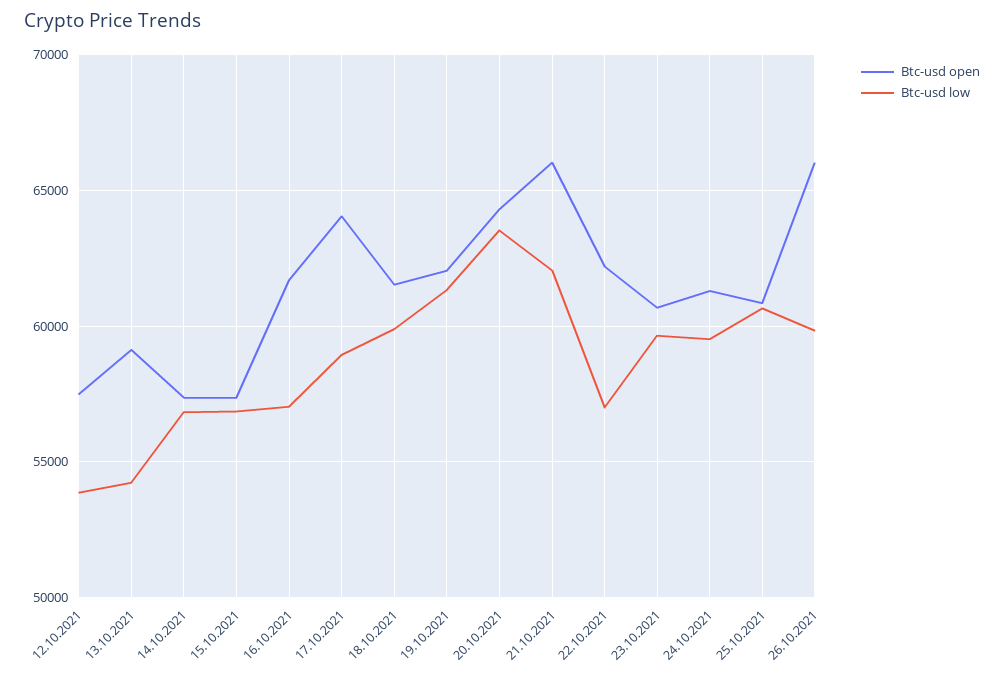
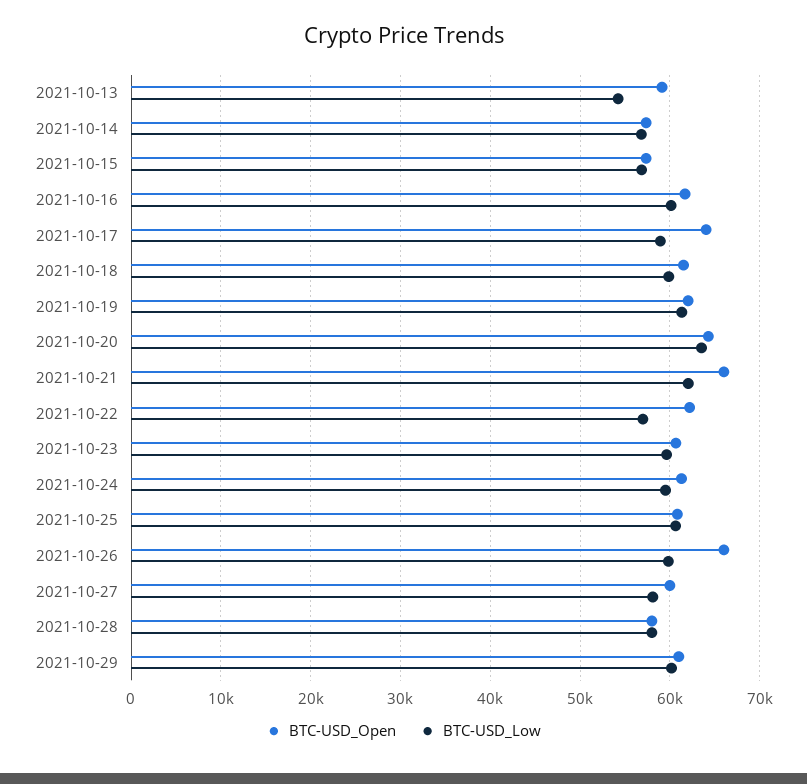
Btc-usd open, 12.10.2021: 57500 -> none
Btc-usd low, 12.10.2021: 54000 -> none
Btc-usd low, 16.10.2021: 57000 -> 60000
Btc-usd open, 2021-10-27: none -> 60000
Btc-usd low, 2021-10-27: none -> 58000
Btc-usd open, 2021-10-28: none -> 58000
Btc-usd low, 2021-10-28: none -> 58000
Btc-usd open, 2021-10-29: none -> 61000
Btc-usd low, 2021-10-29: none -> 60000

